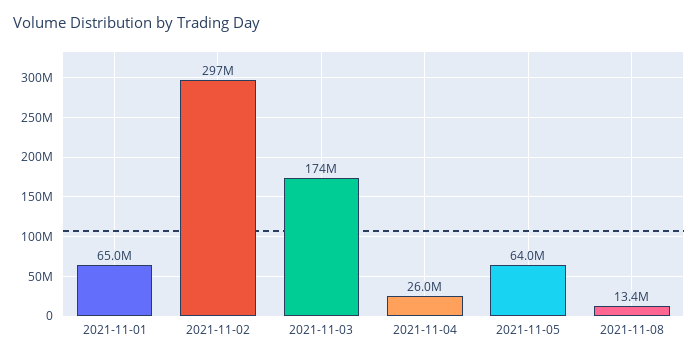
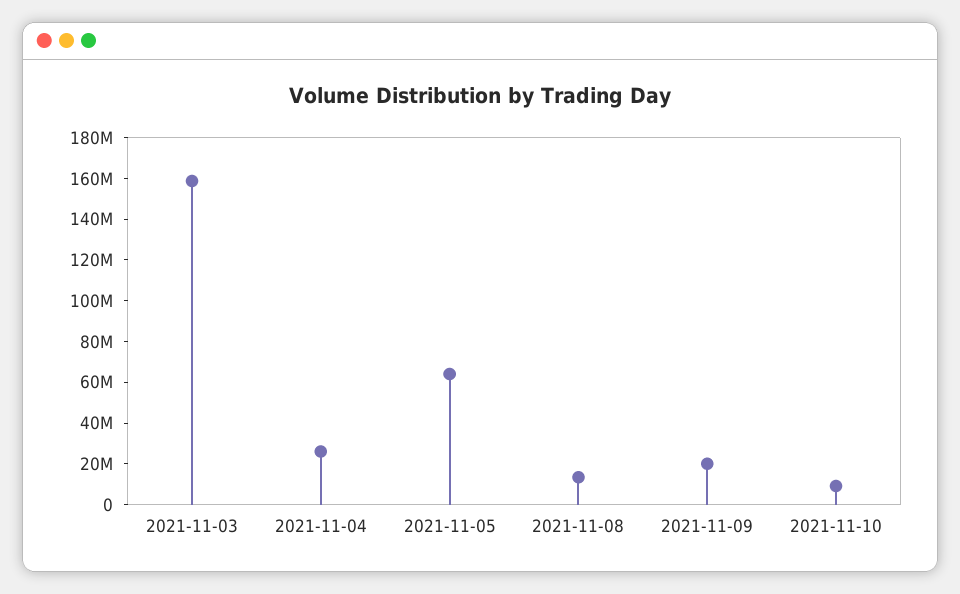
2021-11-01: 65000000 -> none
2021-11-02: 297000000 -> none
2021-11-03: 174000000 -> 160000000
2021-11-09: none -> 20000000
2021-11-10: none -> 10000000

